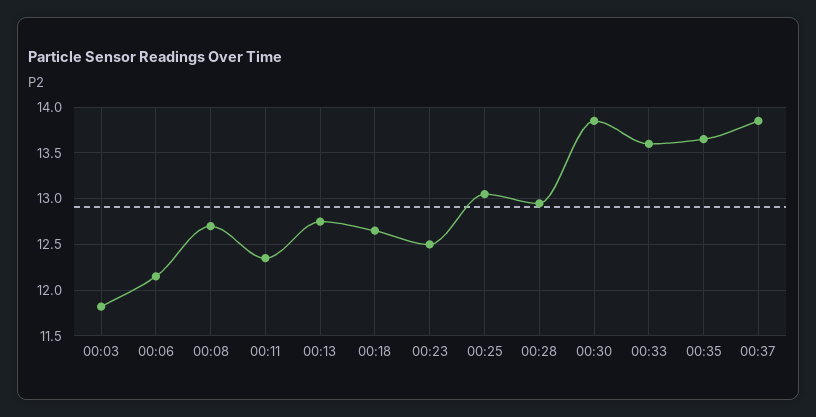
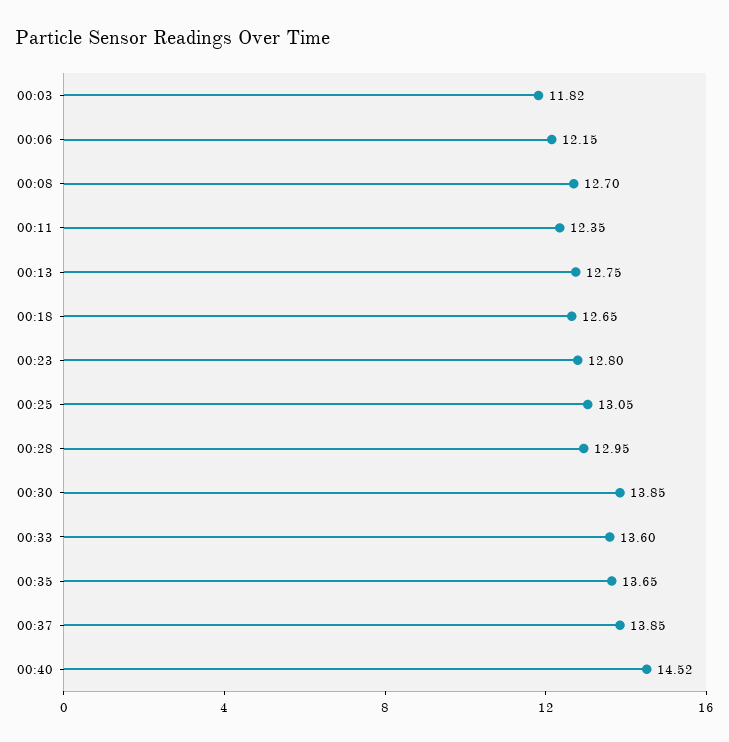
00:23: 12.5 -> 12.8
00:40: none -> 14.52

